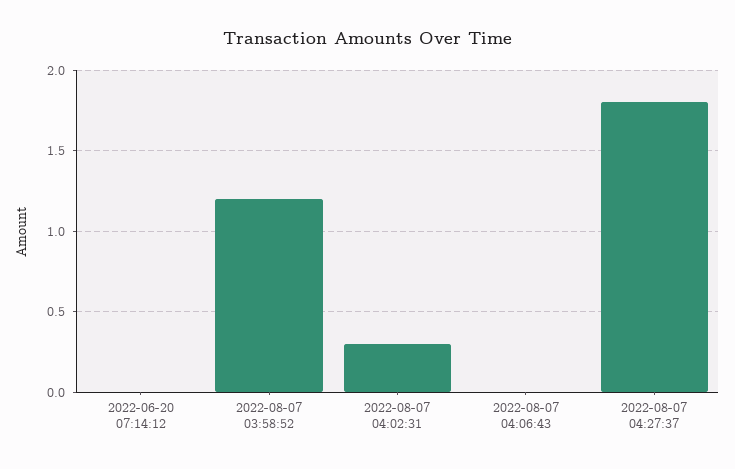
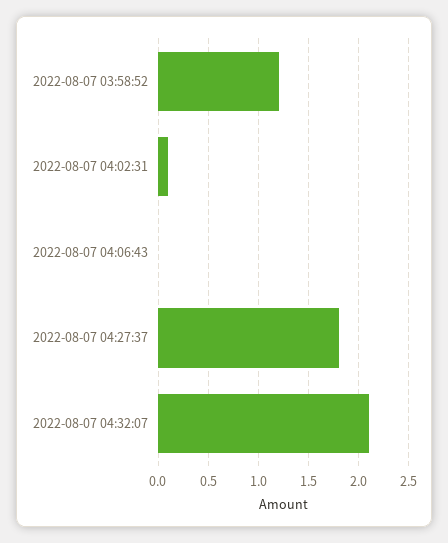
2022-06-20 07:14:12: 0 -> none
2022-08-07 04:02:31: 0.3 -> 0.1
2022-08-07 04:32:07: none -> 2.1

